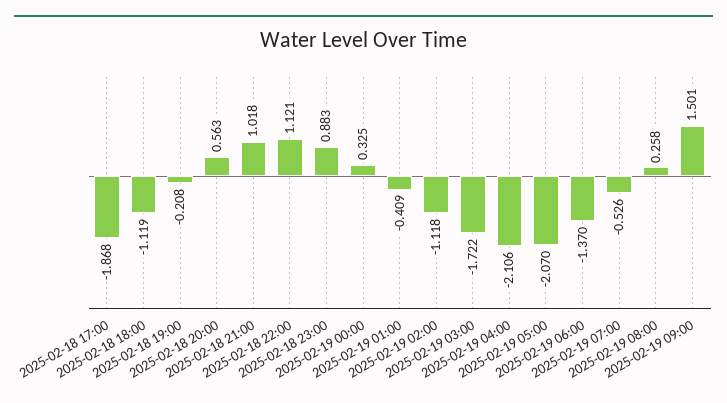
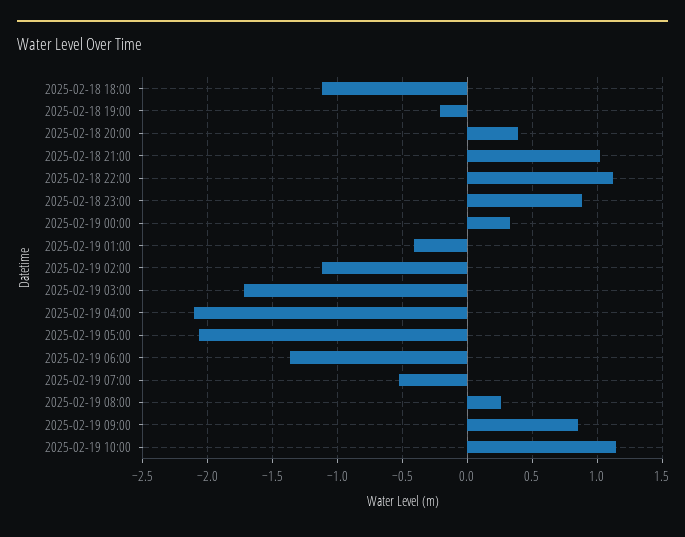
2025-02-18 17:00: -1.868 -> none
2025-02-18 20:00: 0.563 -> 0.4
2025-02-19 09:00: 1.501 -> 0.85
2025-02-19 10:00: none -> 1.15

